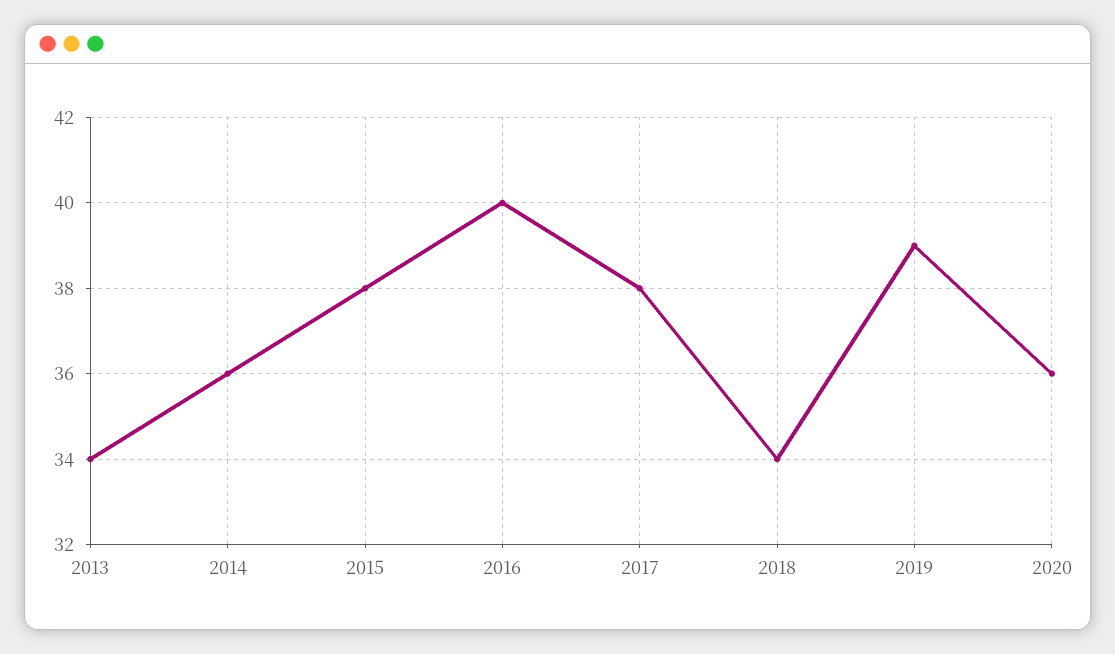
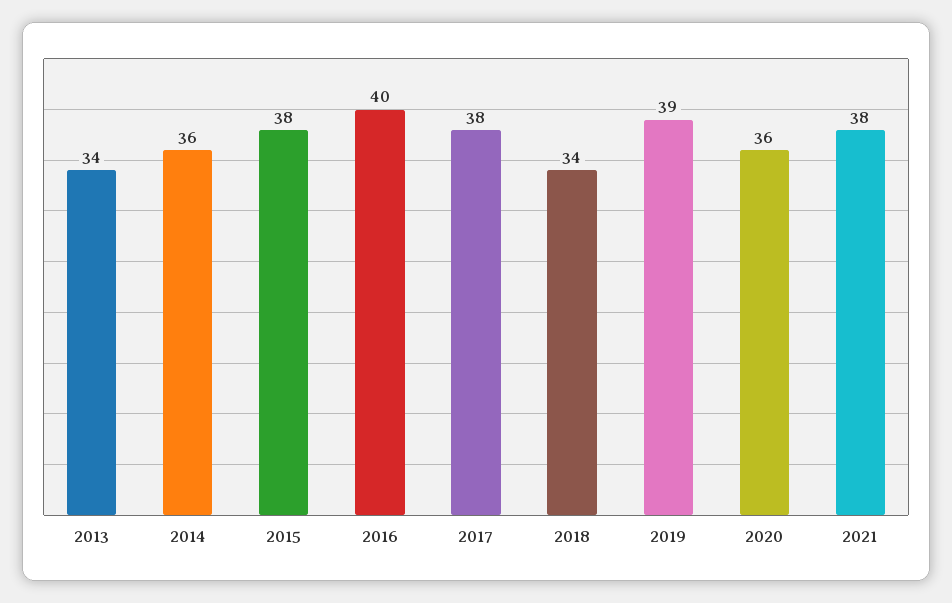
2021: none -> 38

